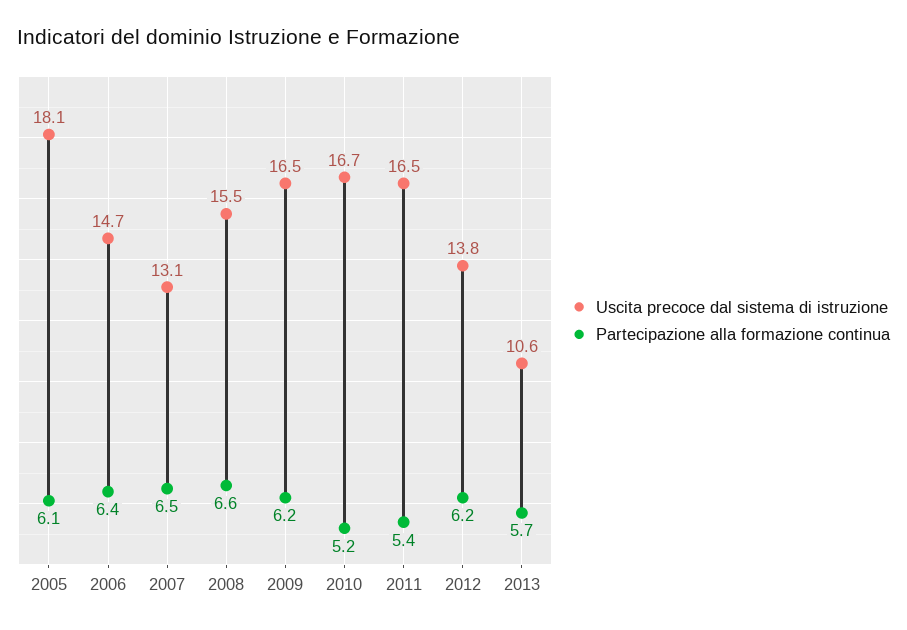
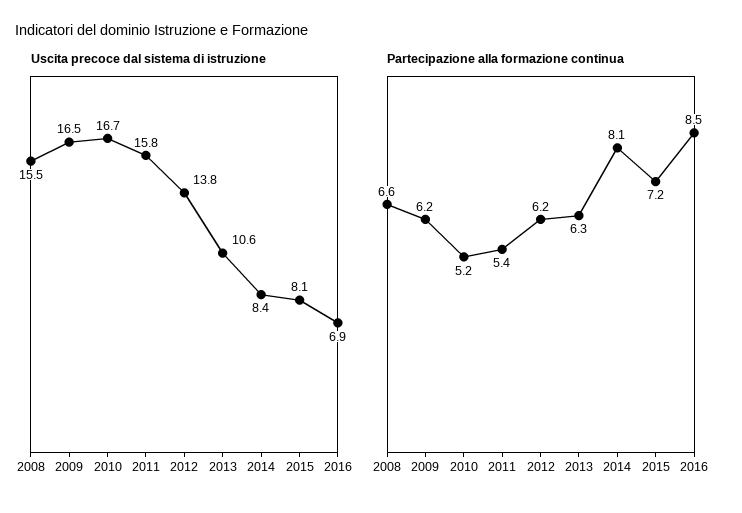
Uscita precoce dal sistema di istruzione, 2005: 18.1 -> none
Partecipazione alla formazione continua, 2005: 6.1 -> none
Uscita precoce dal sistema di istruzione, 2006: 14.7 -> none
Partecipazione alla formazione continua, 2006: 6.4 -> none
Uscita precoce dal sistema di istruzione, 2007: 13.1 -> none
Partecipazione alla formazione continua, 2007: 6.5 -> none
Uscita precoce dal sistema di istruzione, 2011: 16.5 -> 15.8
Partecipazione alla formazione continua, 2013: 5.7 -> 6.3
Uscita precoce dal sistema di istruzione, 2014: none -> 8.4
Uscita precoce dal sistema di istruzione, 2015: none -> 8.1
Uscita precoce dal sistema di istruzione, 2016: none -> 6.9
Partecipazione alla formazione continua, 2014: none -> 8.1
Partecipazione alla formazione continua, 2015: none -> 7.2
Partecipazione alla formazione continua, 2016: none -> 8.5

